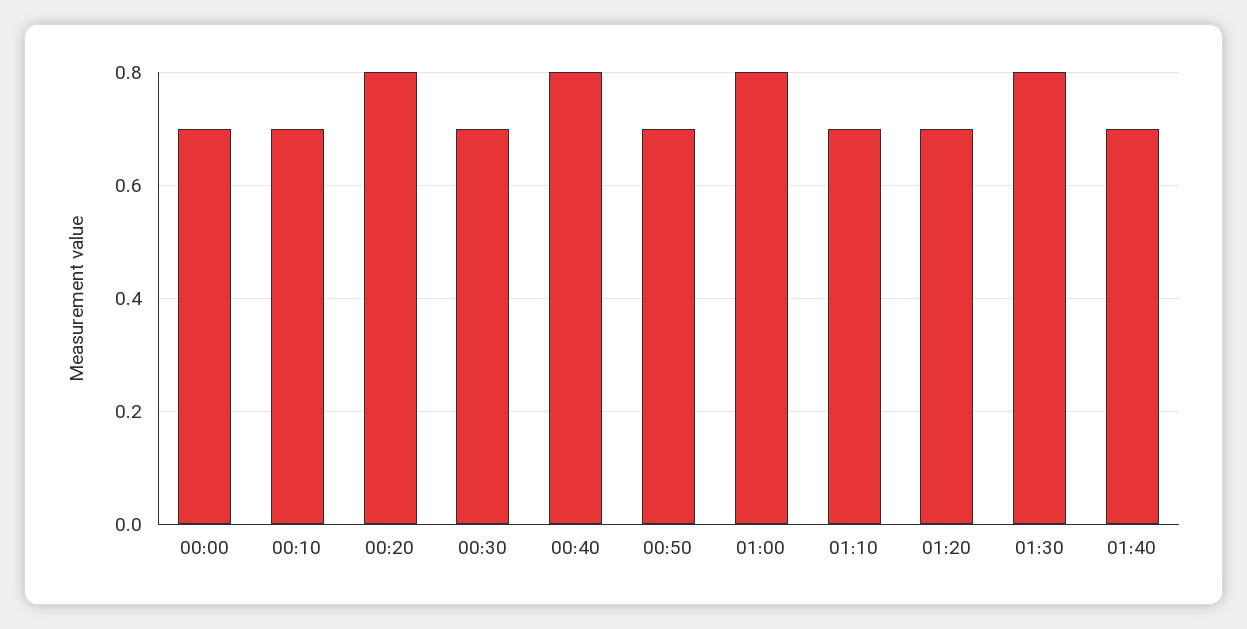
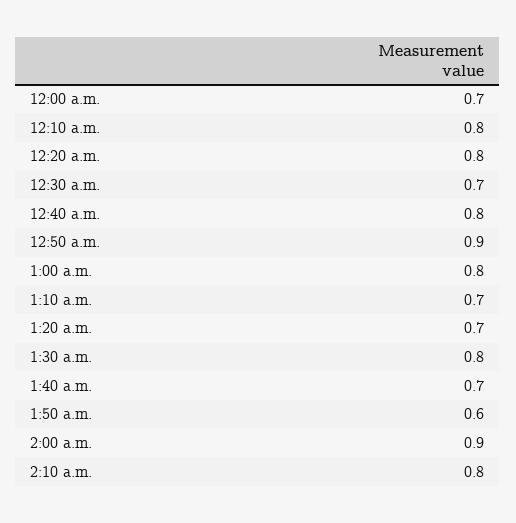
00:10: 0.7 -> 0.8
00:50: 0.7 -> 0.9
1:50 a.m.: none -> 0.6
2:00 a.m.: none -> 0.9
2:10 a.m.: none -> 0.8

